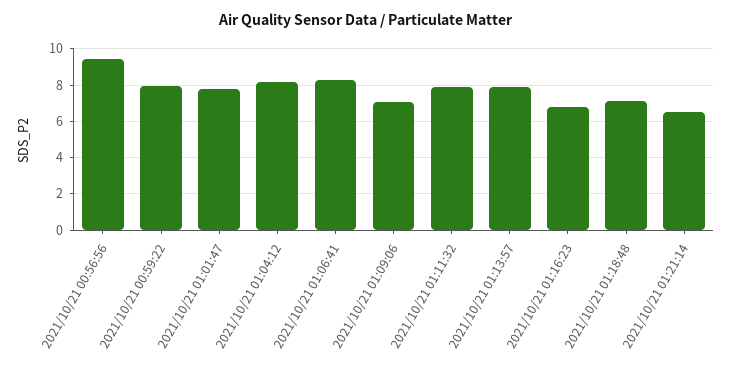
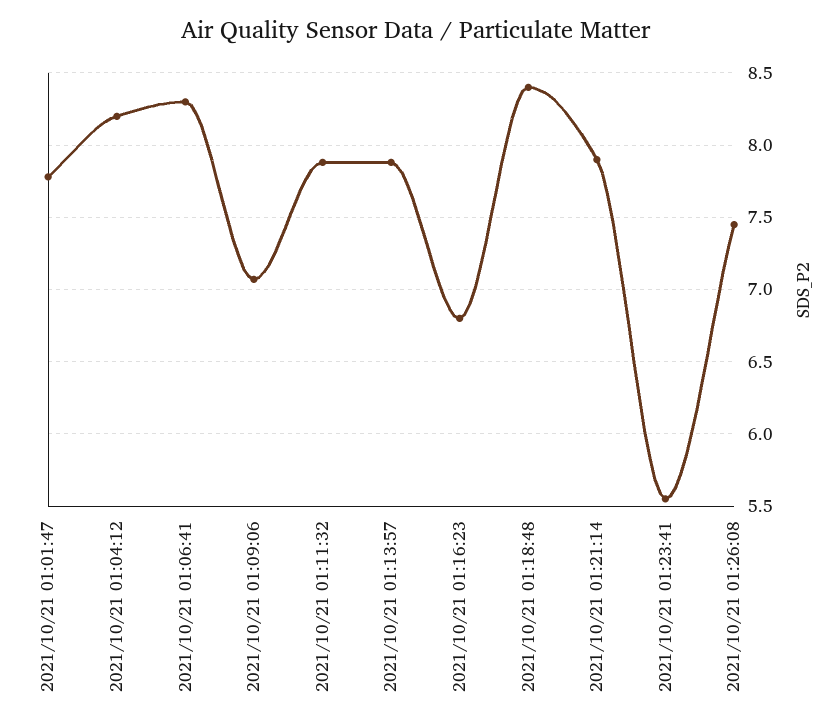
2021/10/21 00:56:56: 9.5 -> none
2021/10/21 00:59:22: 8 -> none
2021/10/21 01:18:48: 7 -> 8.4
2021/10/21 01:21:14: 6.5 -> 7.9
2021/10/21 01:23:41: none -> 5.55
2021/10/21 01:26:08: none -> 7.45

